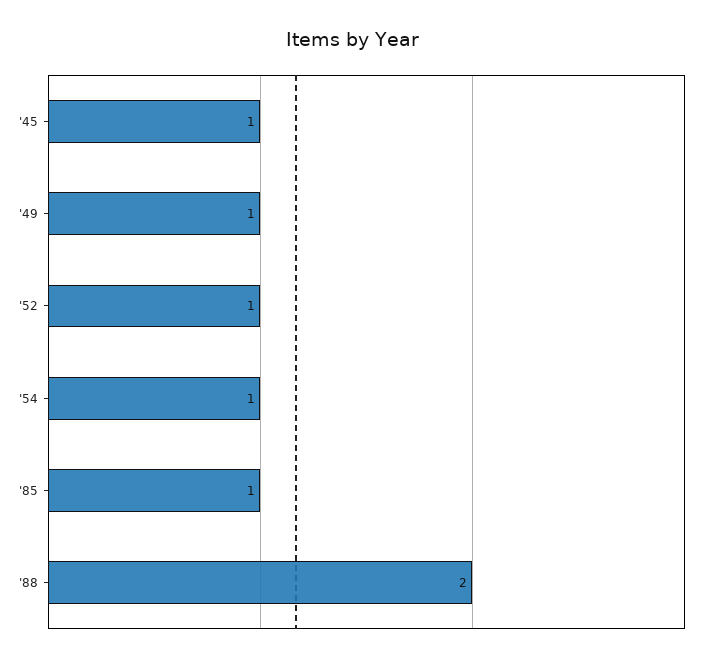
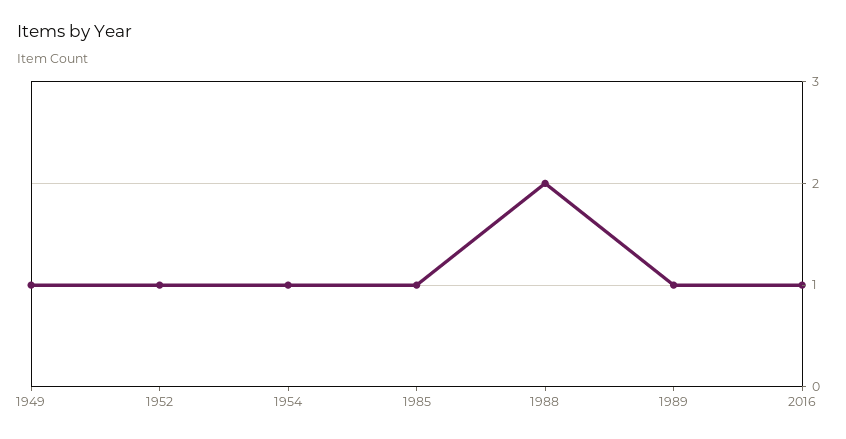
'45: 1 -> none
1989: none -> 1
2016: none -> 1

